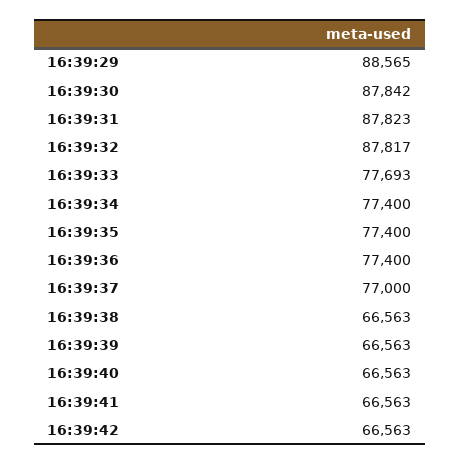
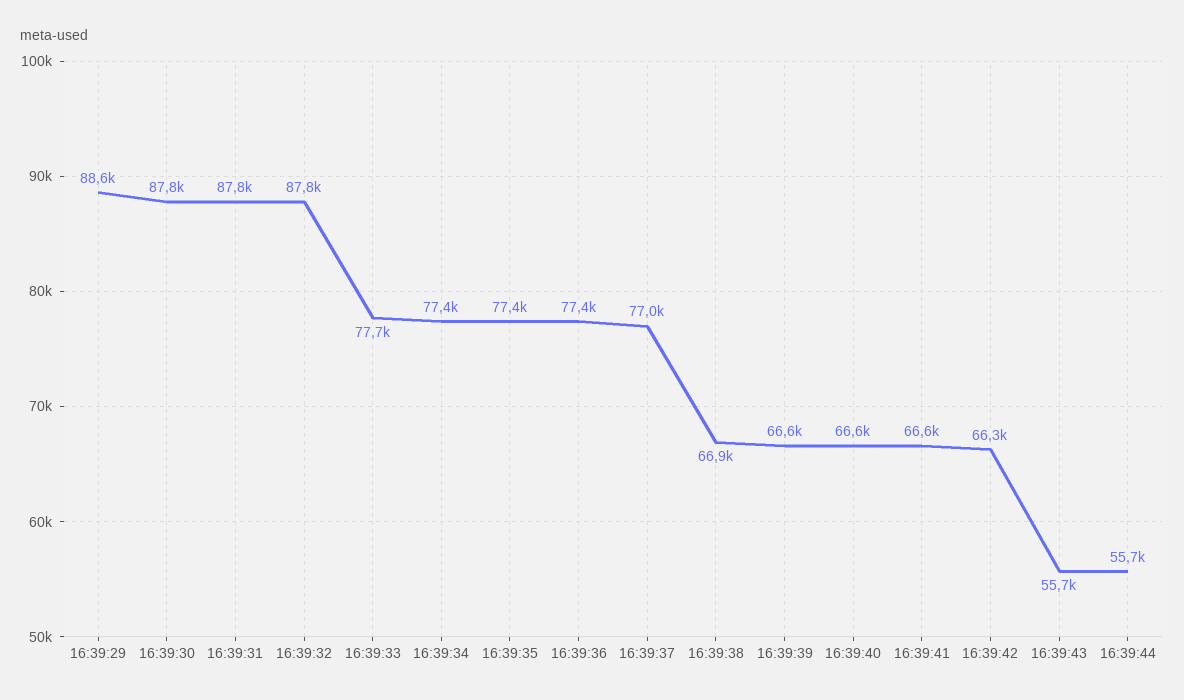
16:39:38: 66563 -> 66900
16:39:42: 66563 -> 66300
16:39:43: none -> 55700
16:39:44: none -> 55700

